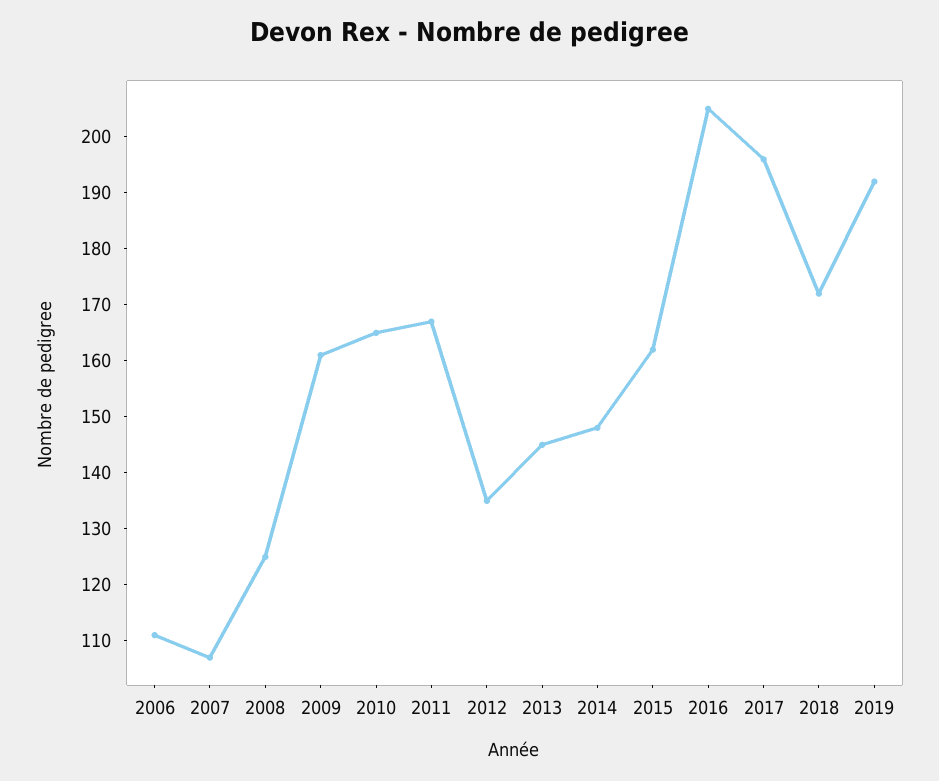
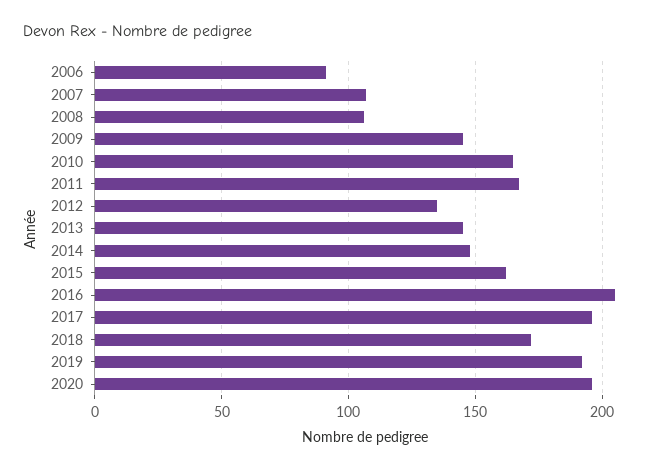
2006: 110 -> 90
2008: 125 -> 105
2009: 160 -> 145
2020: none -> 195

